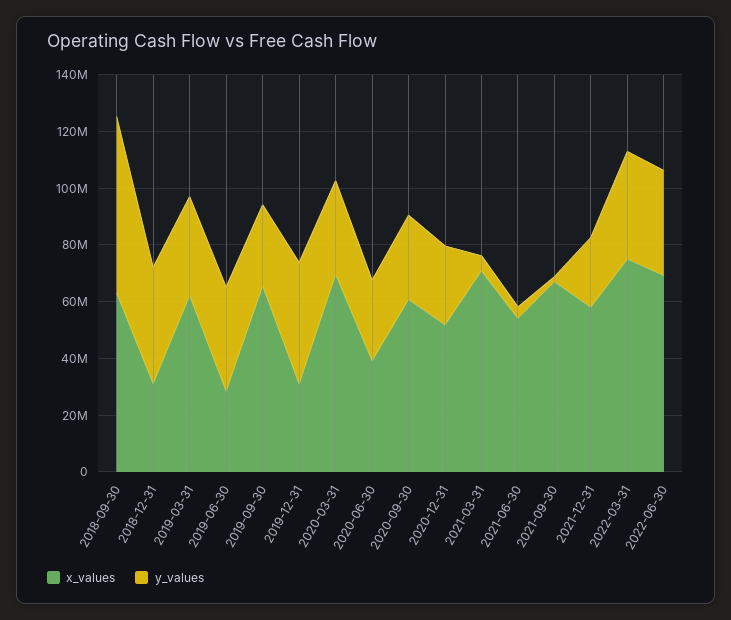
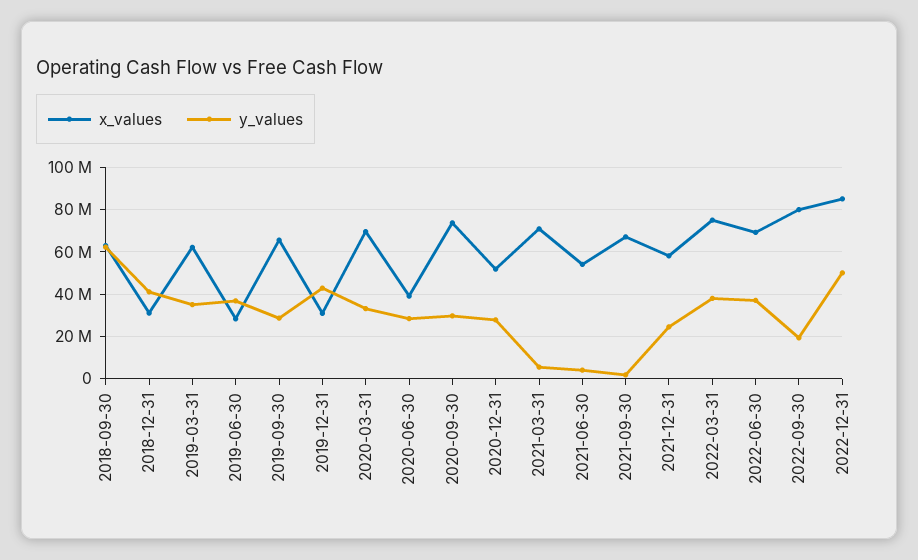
x_values, 2020-09-30: 60000000 -> 75000000
x_values, 2022-09-30: none -> 80000000
y_values, 2022-09-30: none -> 20000000
x_values, 2022-12-31: none -> 85000000
y_values, 2022-12-31: none -> 50000000

